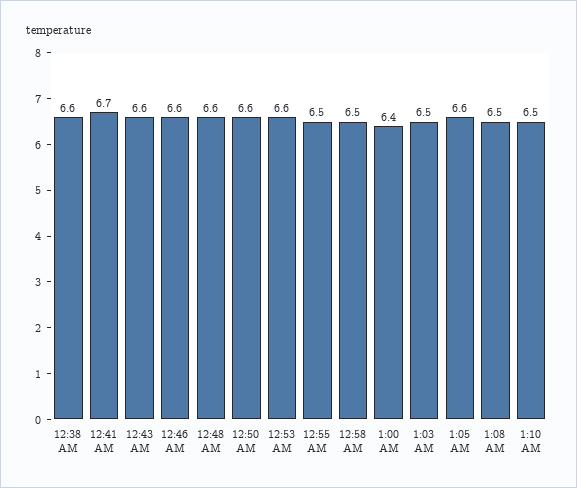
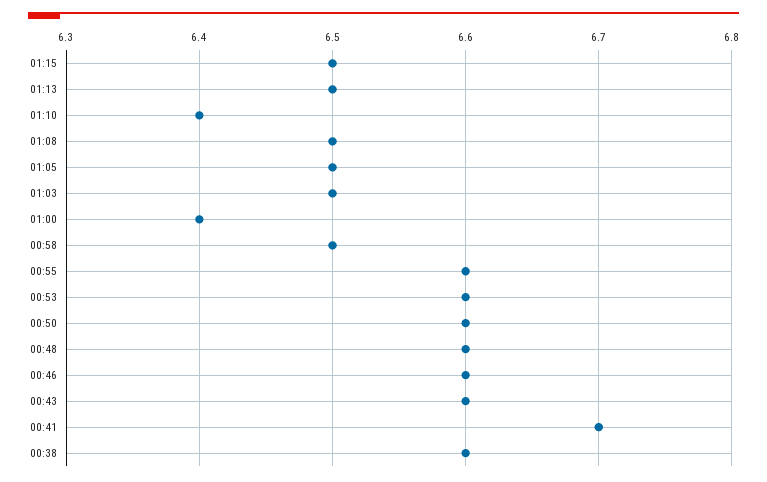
12:55 AM: 6.5 -> 6.6
1:05 AM: 6.6 -> 6.5
1:10 AM: 6.5 -> 6.4
01:15: none -> 6.5
01:13: none -> 6.5

